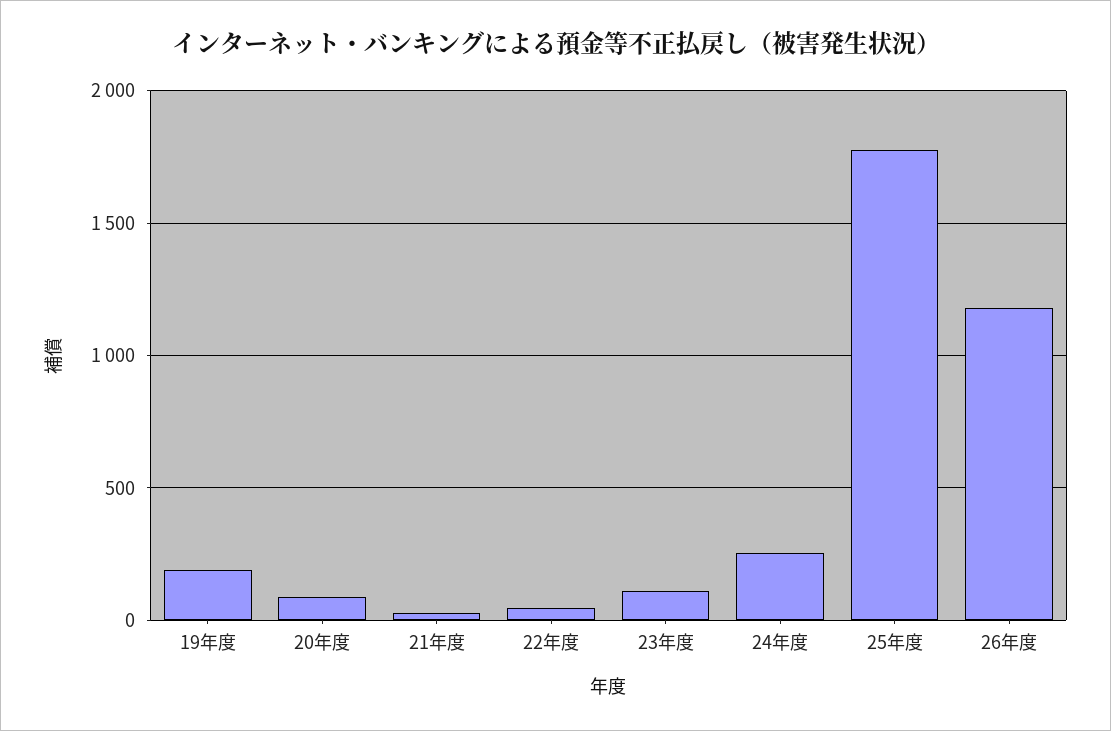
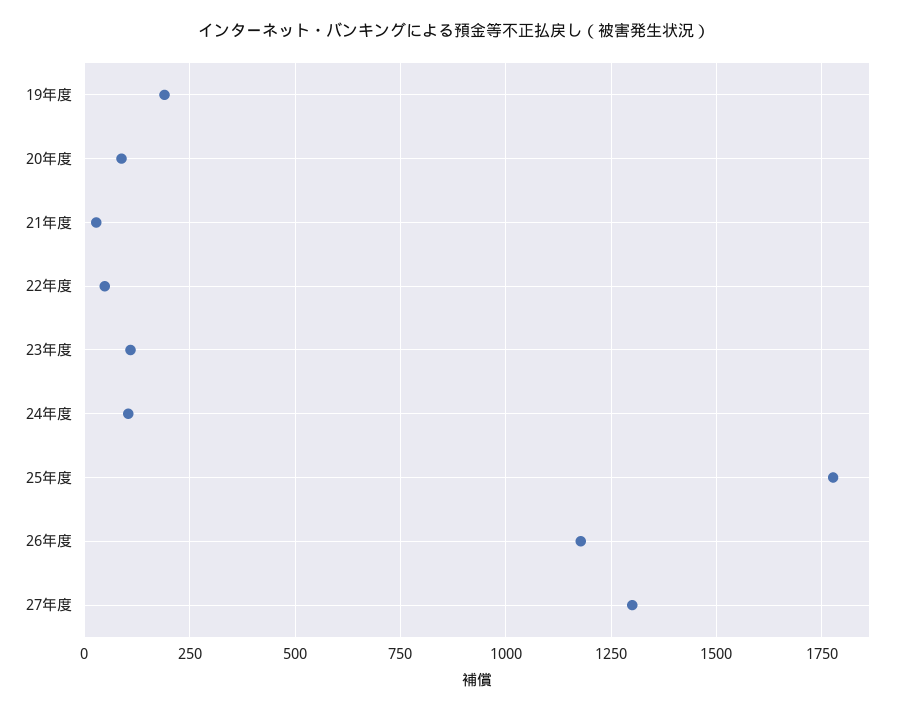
24年度: 250 -> 100
27年度: none -> 1300

